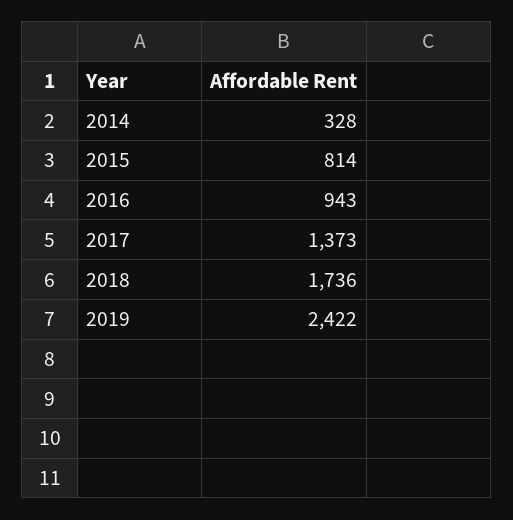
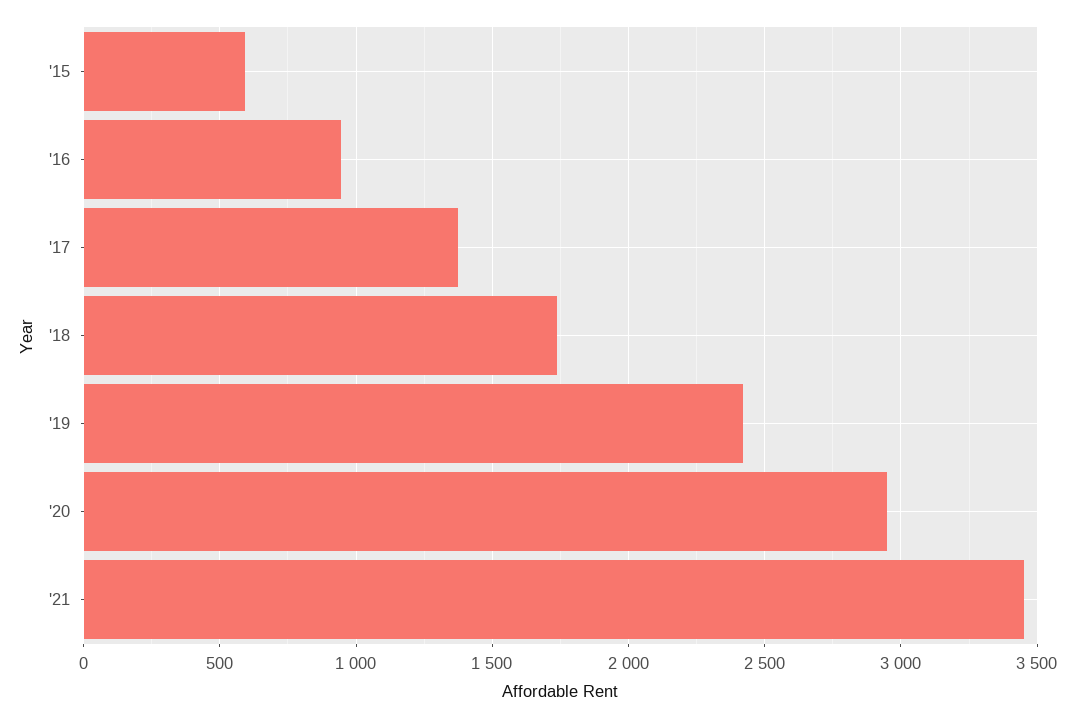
2014: 328 -> none
2015: 814 -> 600
'20: none -> 2950
'21: none -> 3450

